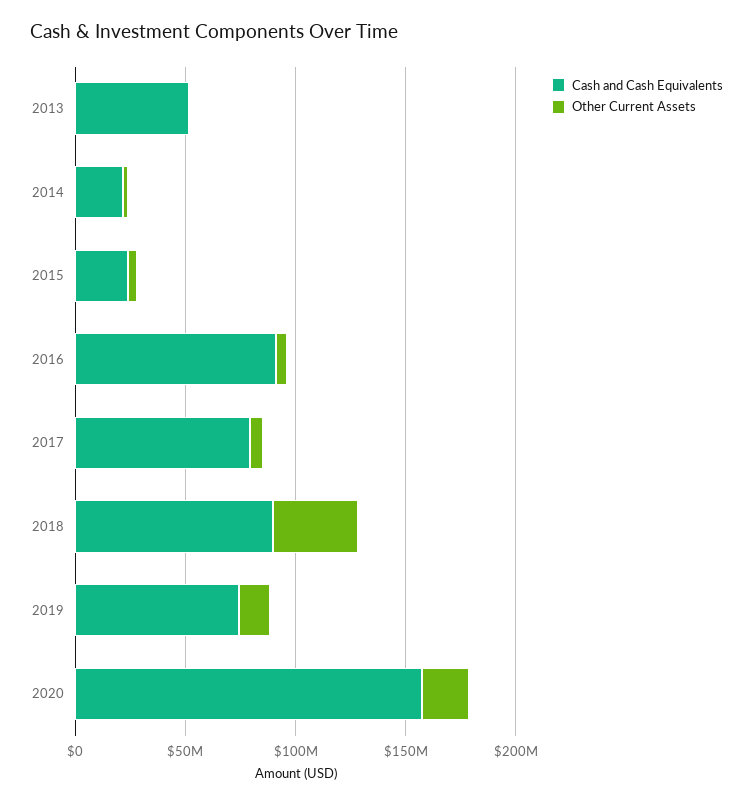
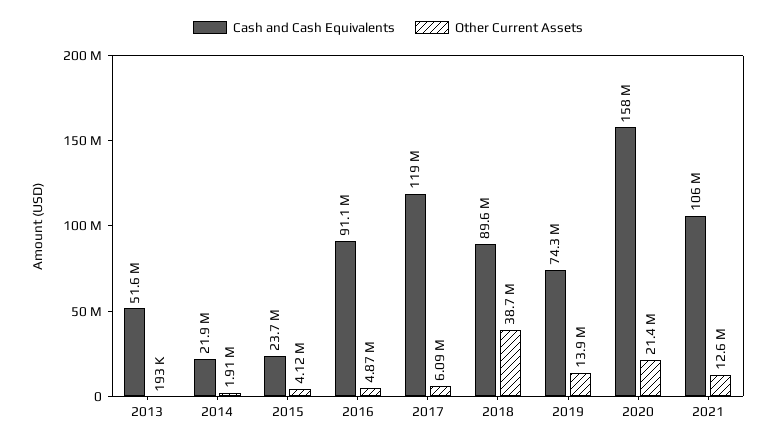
Cash and Cash Equivalents, 2017: 80000000 -> 119000000
Cash and Cash Equivalents, 2021: none -> 106000000
Other Current Assets, 2021: none -> 12600000

